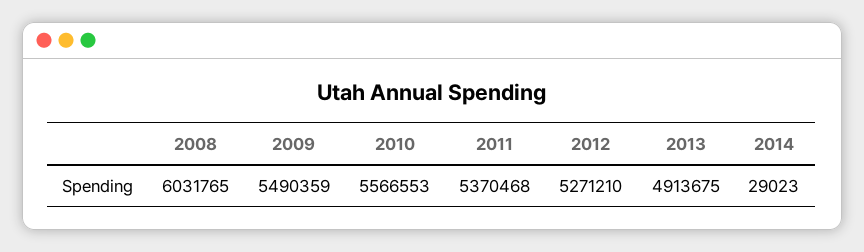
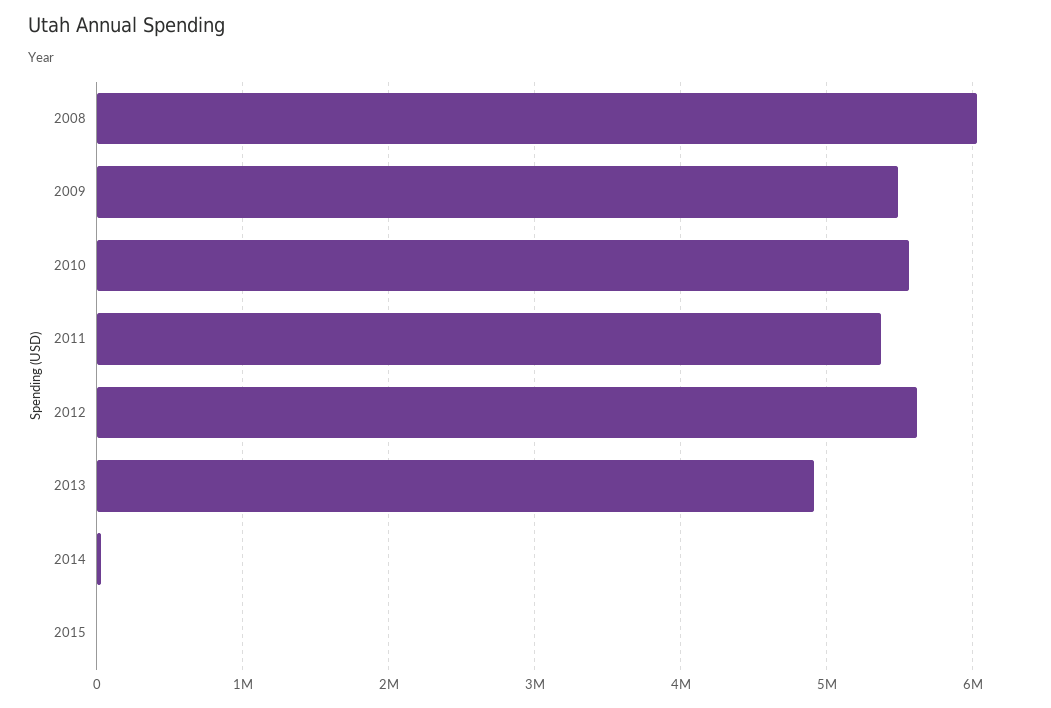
2012: 5271210 -> 5600000
2015: none -> 0

